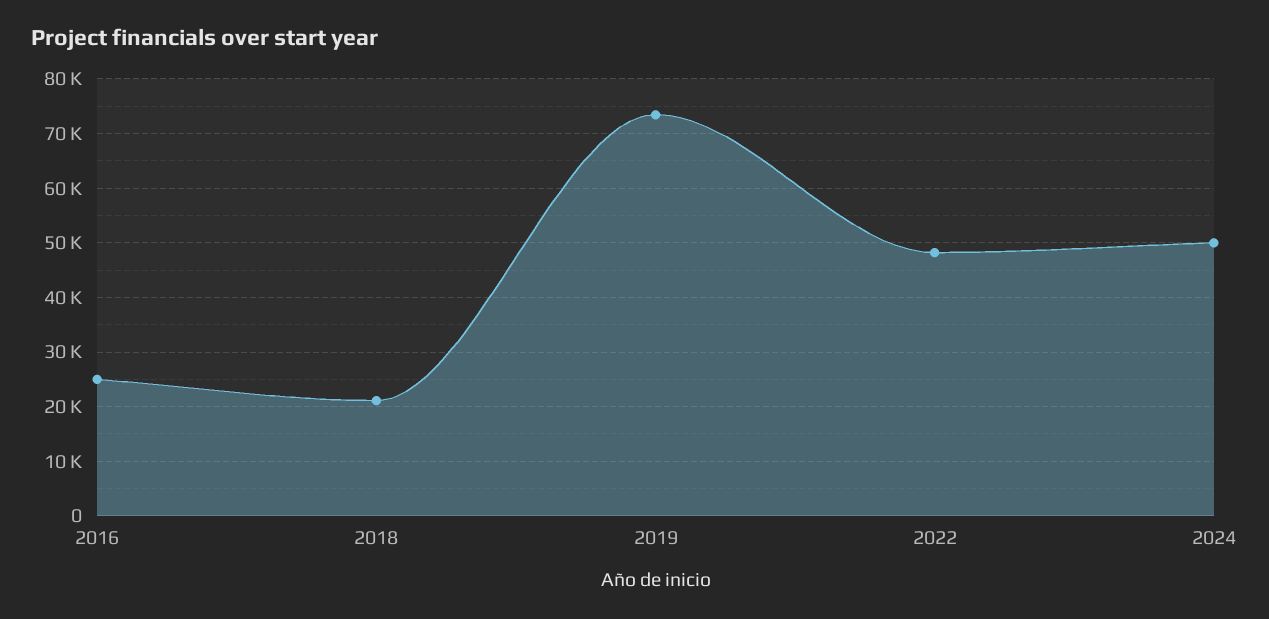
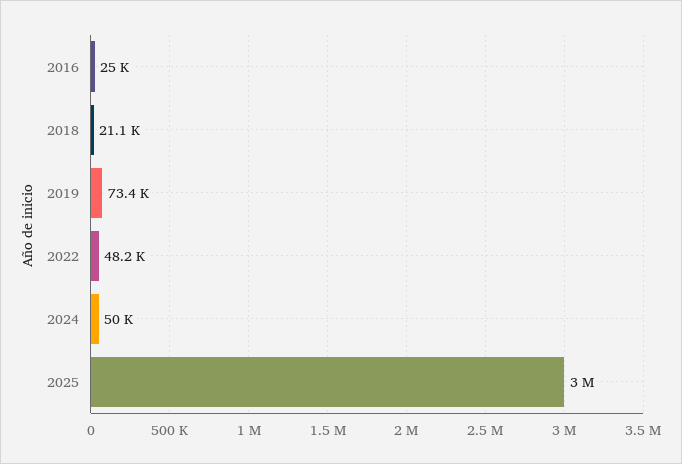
2025: none -> 3000000

